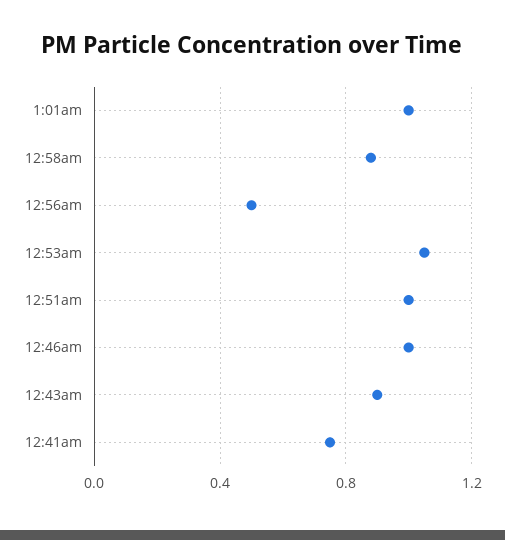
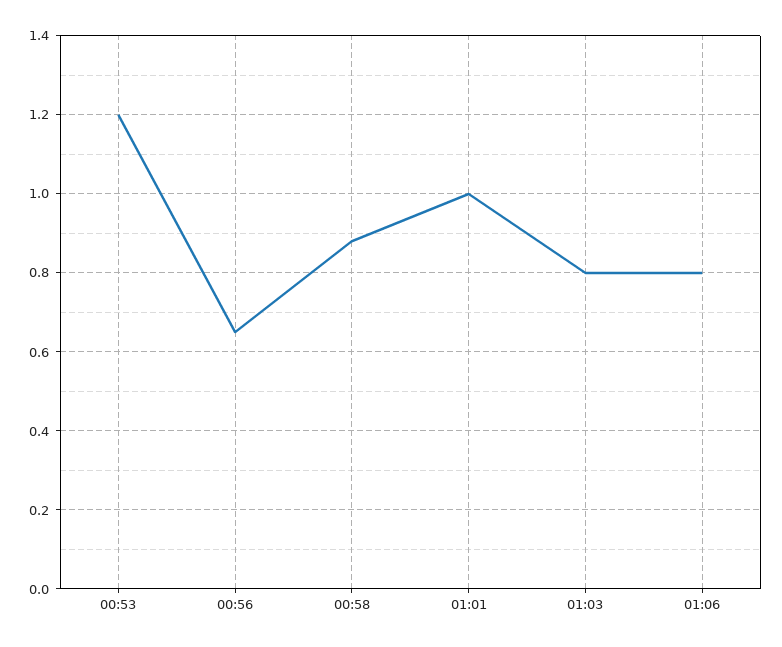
12:56am: 0.5 -> 0.65
12:53am: 1.05 -> 1.2
12:51am: 1 -> none
12:46am: 1 -> none
12:43am: 0.9 -> none
12:41am: 0.75 -> none
01:03: none -> 0.8
01:06: none -> 0.8

